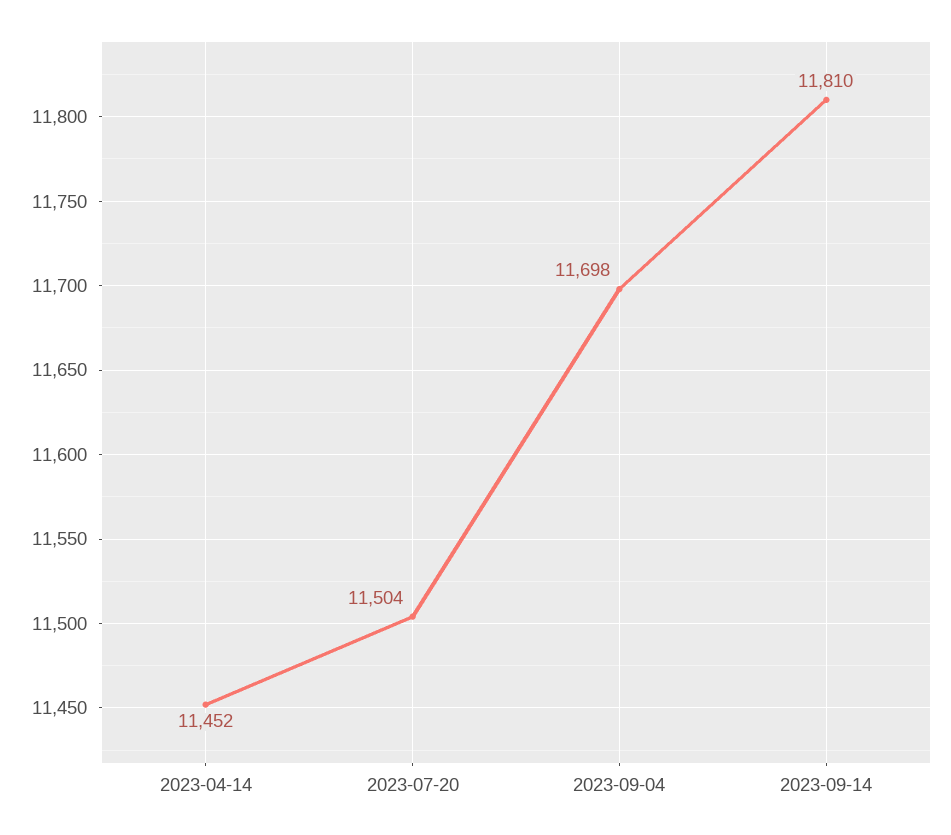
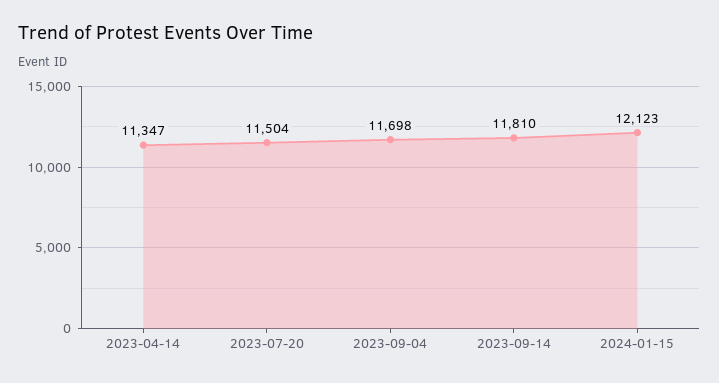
2023-04-14: 11452 -> 11347
2024-01-15: none -> 12123

